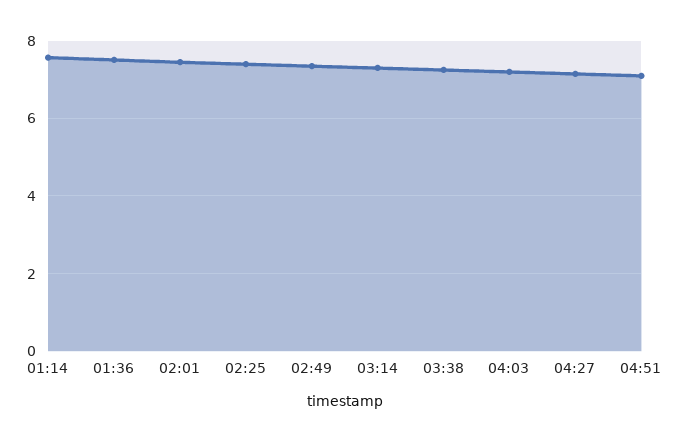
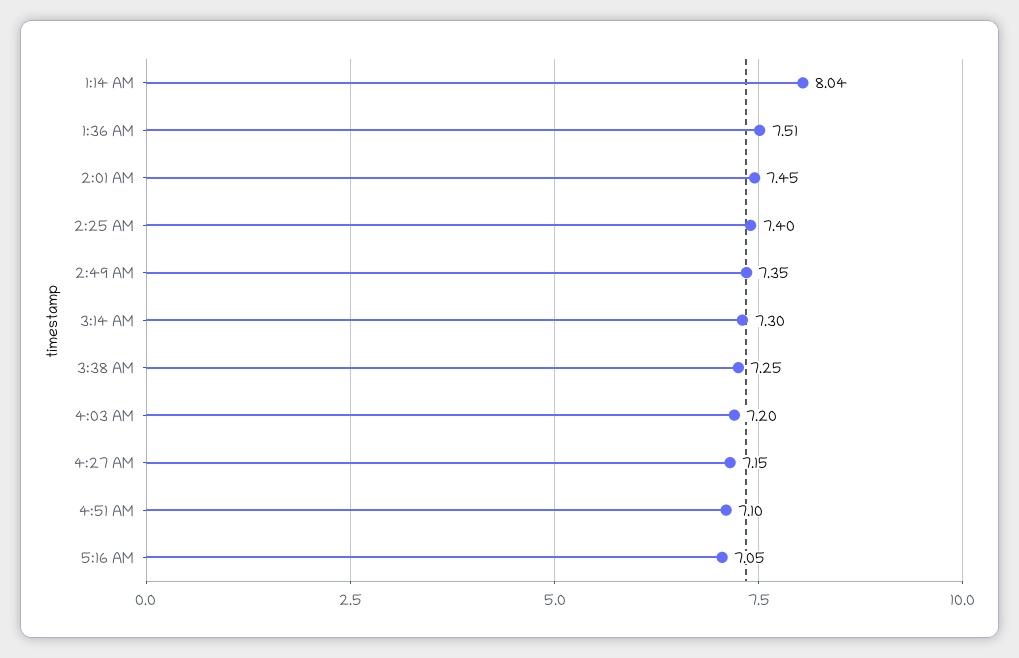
01:14: 7.6 -> 8.04
5:16 AM: none -> 7.05

